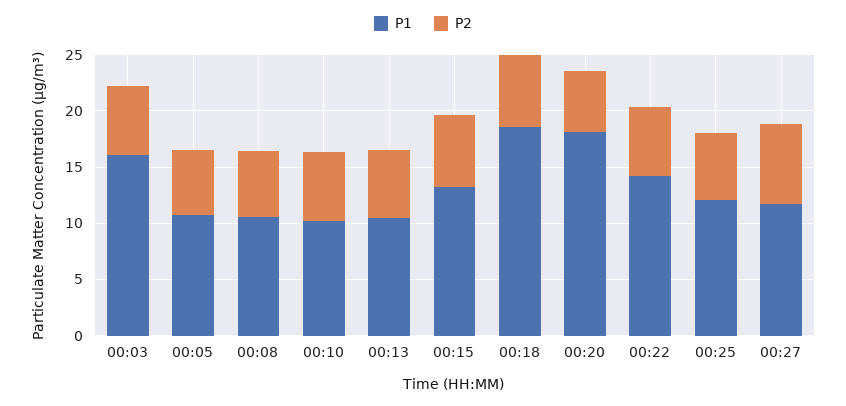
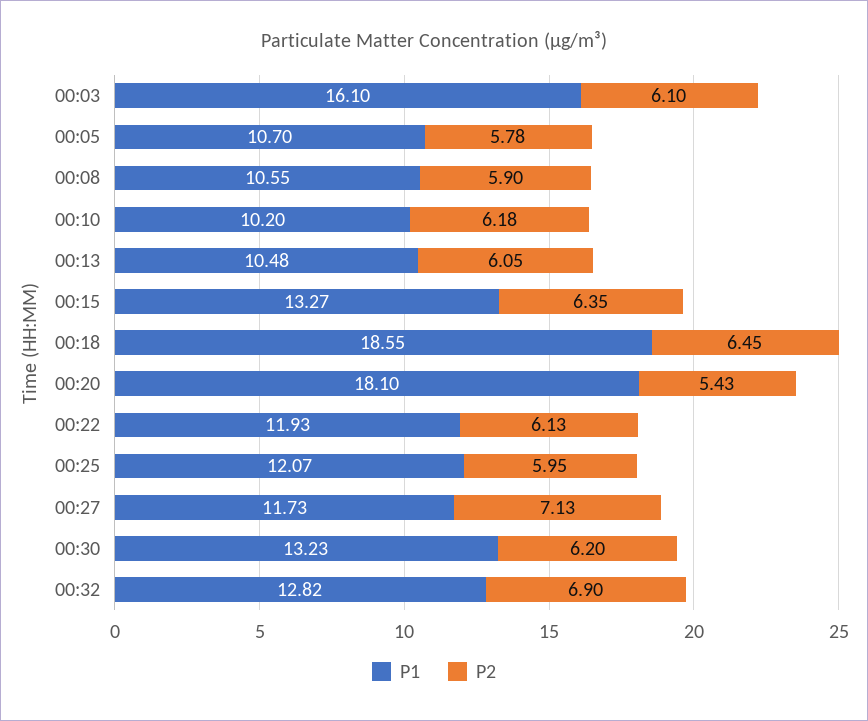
P1, 00:22: 14 -> 11.93
P1, 00:30: none -> 13.23
P2, 00:30: none -> 6.2
P1, 00:32: none -> 12.82
P2, 00:32: none -> 6.9

